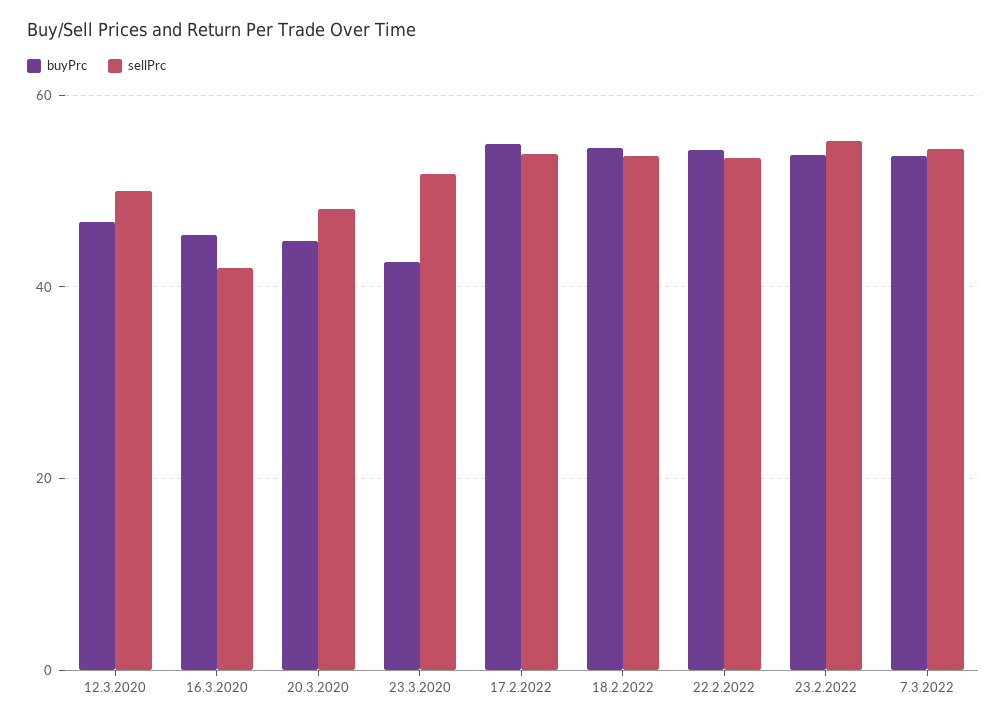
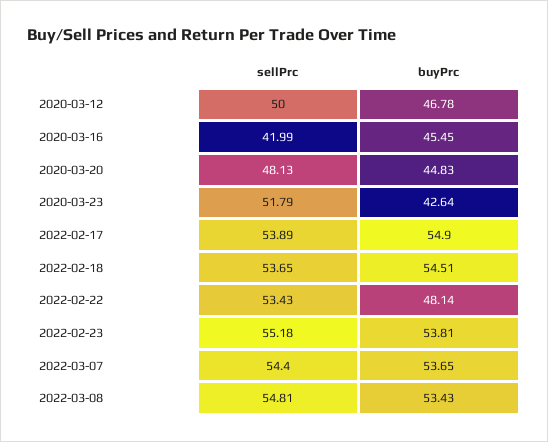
buyPrc, 22.2.2022: 54 -> 48.14
sellPrc, 2022-03-08: none -> 54.81
buyPrc, 2022-03-08: none -> 53.43

